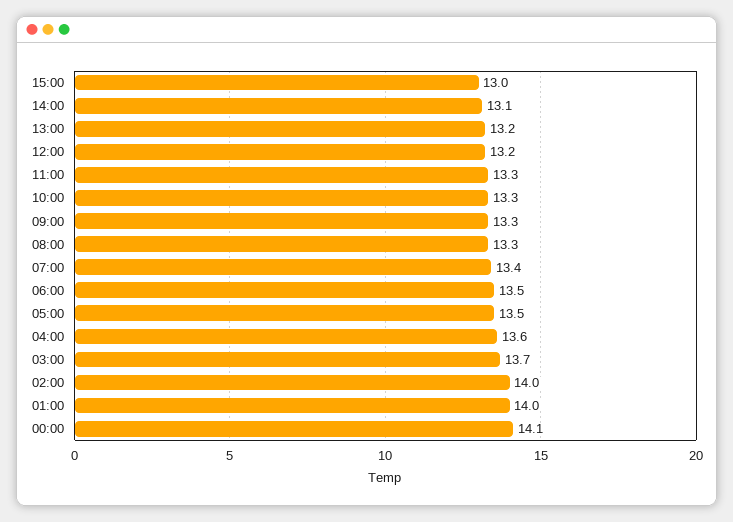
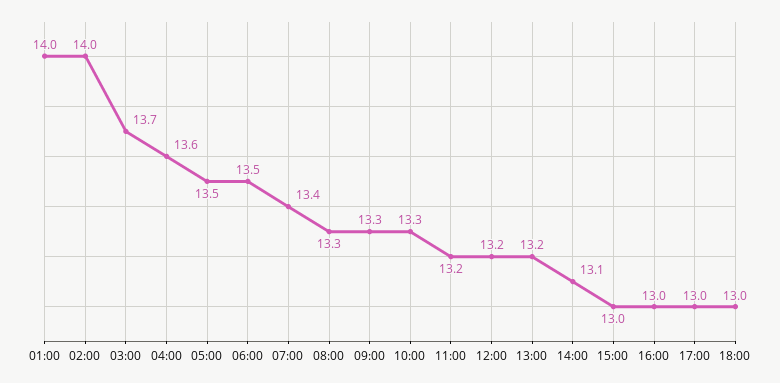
11:00: 13.3 -> 13.2
00:00: 14.1 -> none
16:00: none -> 13
17:00: none -> 13
18:00: none -> 13

